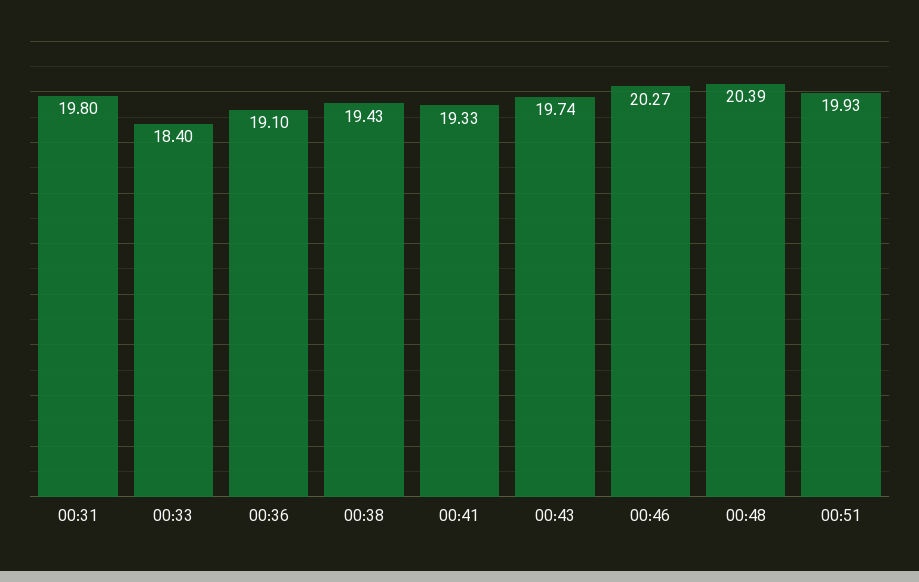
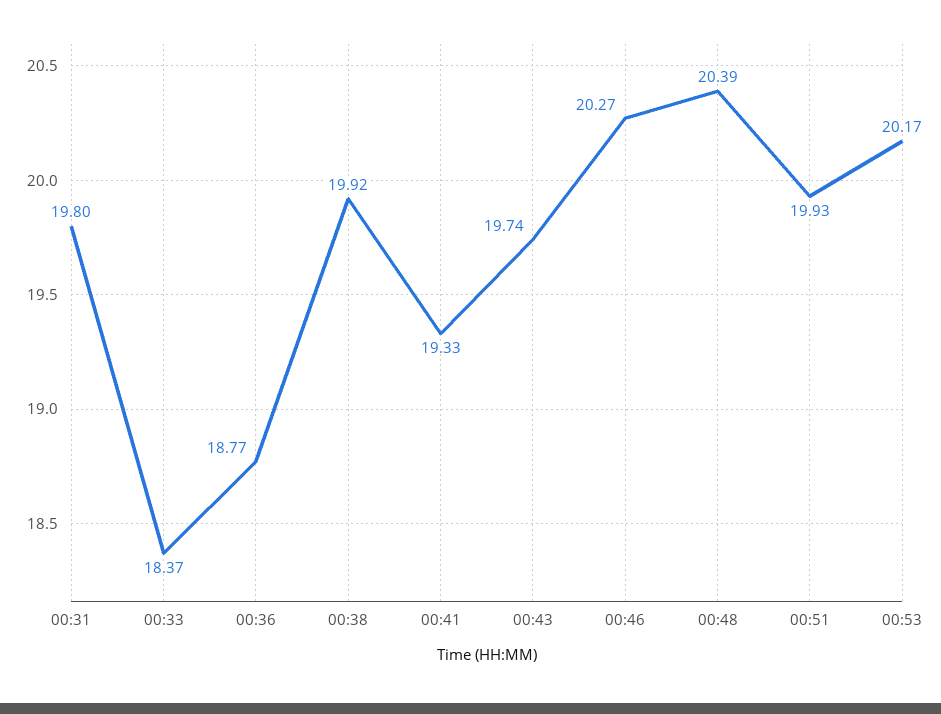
00:33: 18.4 -> 18.37
00:36: 19.1 -> 18.77
00:38: 19.43 -> 19.92
00:53: none -> 20.17

